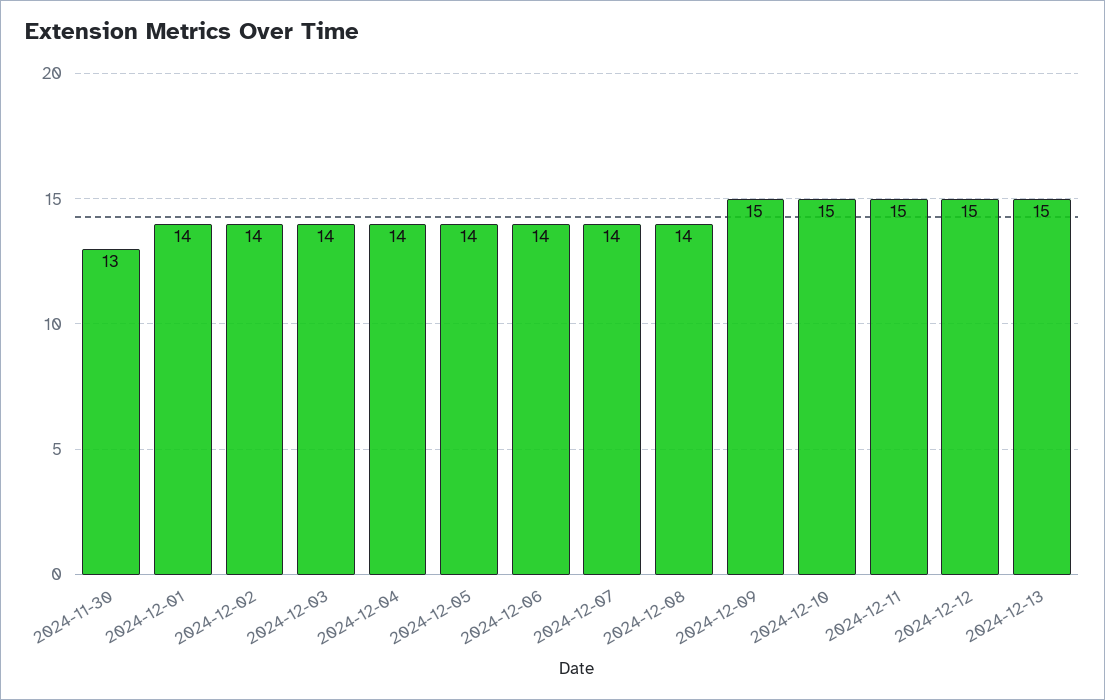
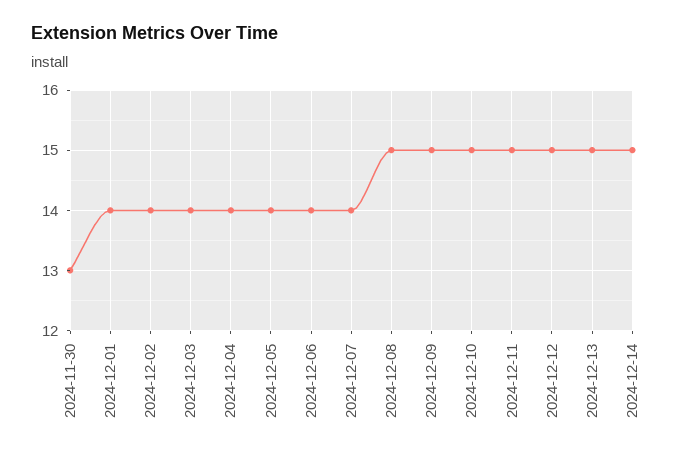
2024-12-08: 14 -> 15
2024-12-14: none -> 15

